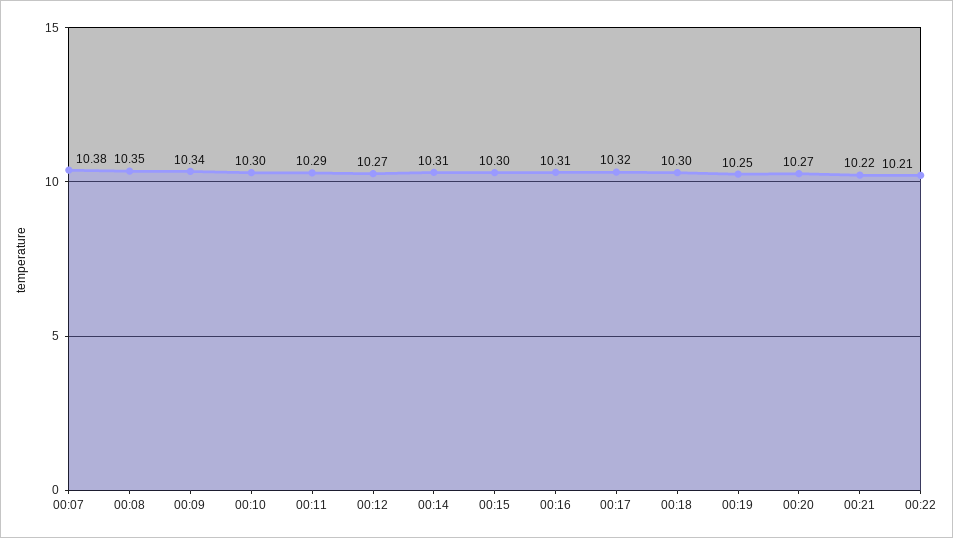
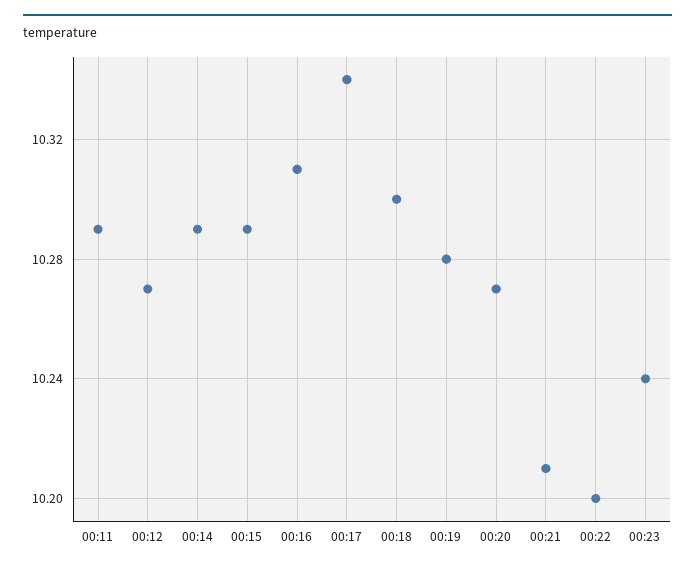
00:07: 10.38 -> none
00:08: 10.35 -> none
00:09: 10.34 -> none
00:10: 10.3 -> none
00:14: 10.31 -> 10.29
00:15: 10.3 -> 10.29
00:17: 10.32 -> 10.34
00:19: 10.25 -> 10.28
00:21: 10.22 -> 10.21
00:22: 10.21 -> 10.2
00:23: none -> 10.24

